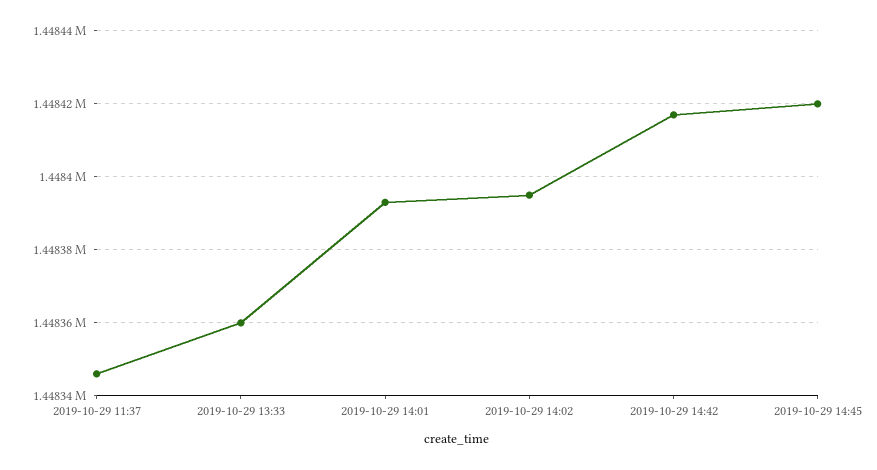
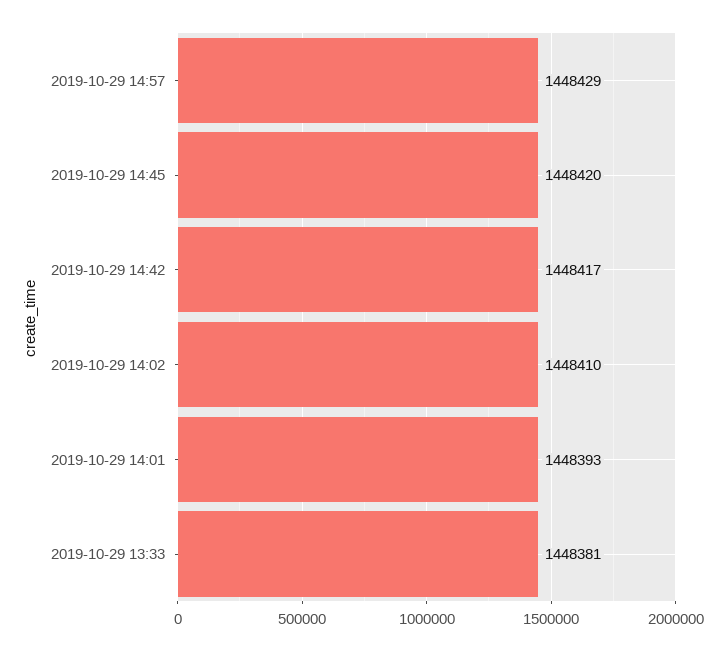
2019-10-29 11:37: 1448345 -> none
2019-10-29 13:33: 1448360 -> 1448381
2019-10-29 14:02: 1448395 -> 1448410
2019-10-29 14:57: none -> 1448429

